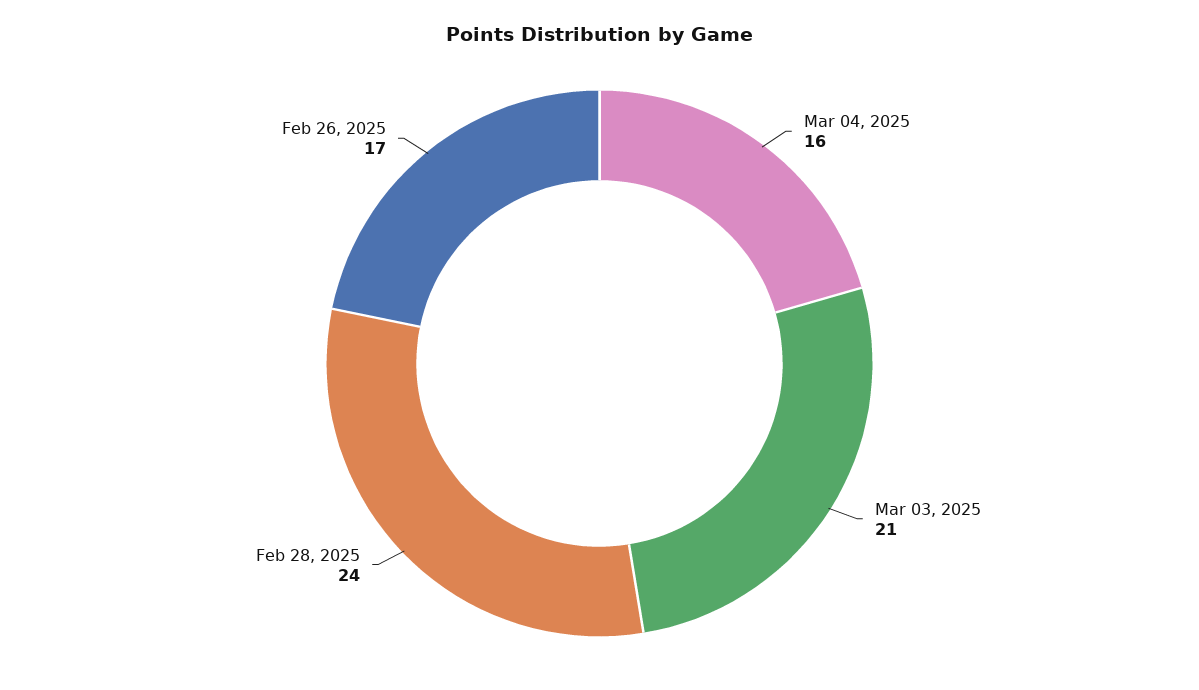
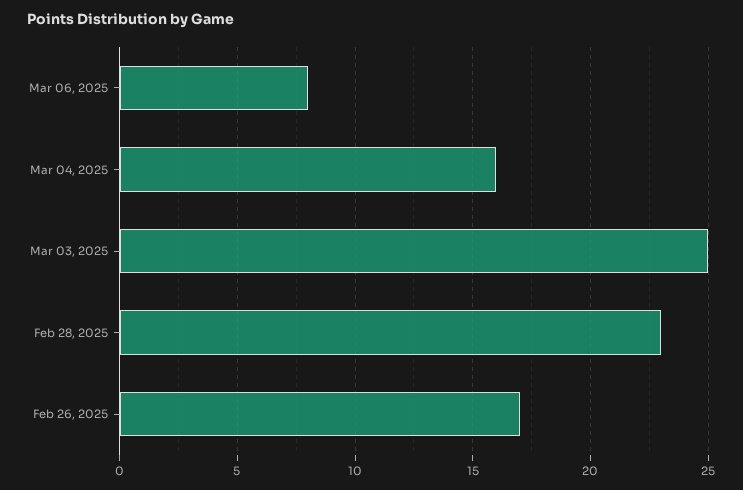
Mar 03, 2025: 21 -> 25
Feb 28, 2025: 24 -> 23
Mar 06, 2025: none -> 8

